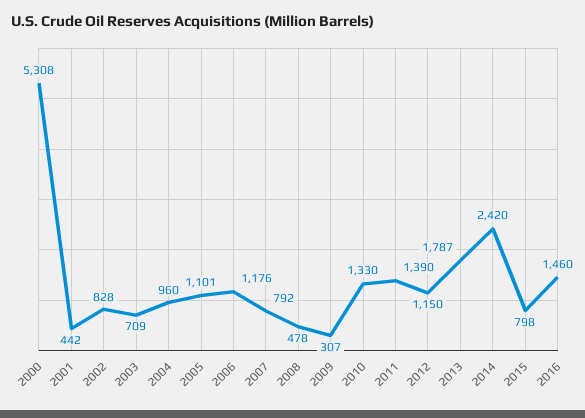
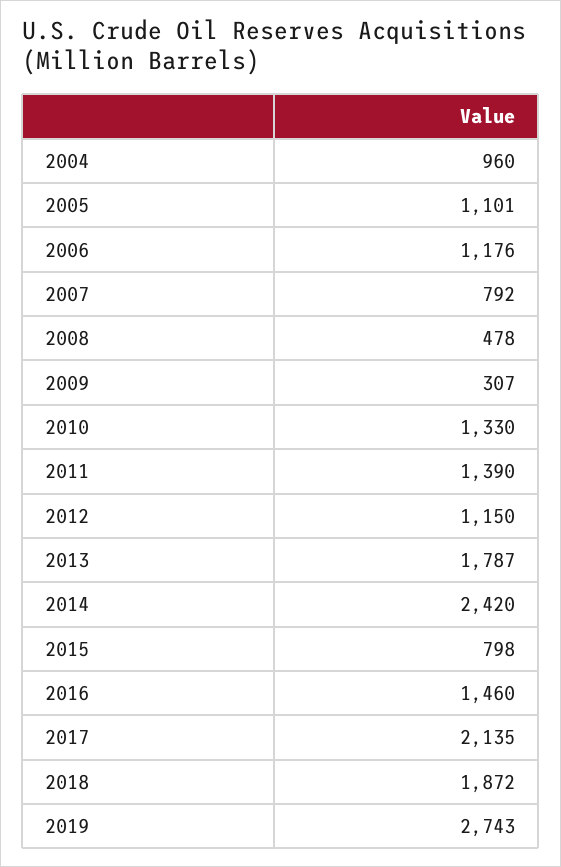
2000: 5308 -> none
2001: 442 -> none
2002: 828 -> none
2003: 709 -> none
2017: none -> 2135
2018: none -> 1872
2019: none -> 2743

